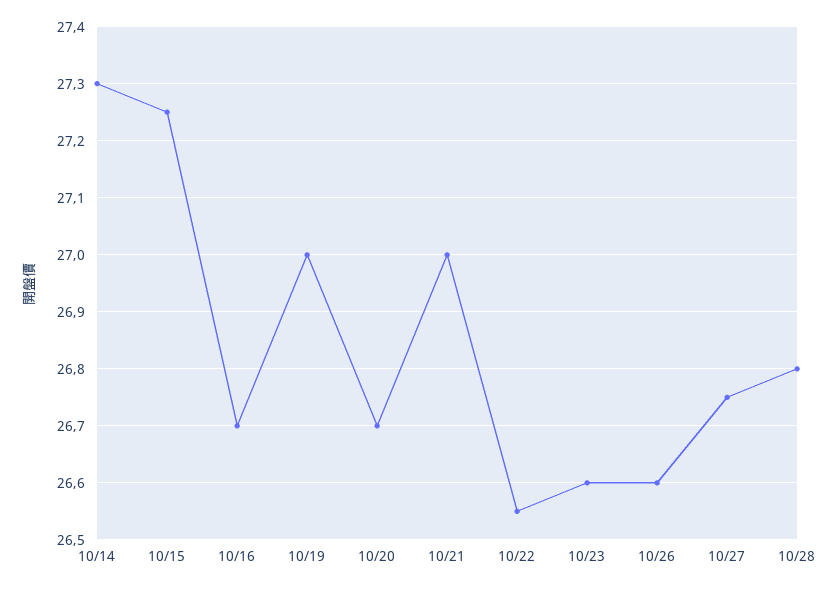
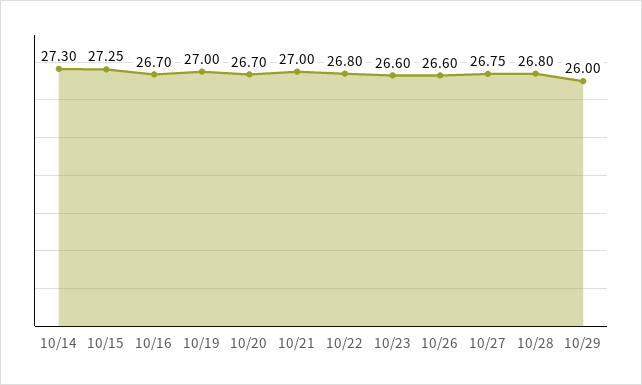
10/22: 26.55 -> 26.8
10/29: none -> 26

